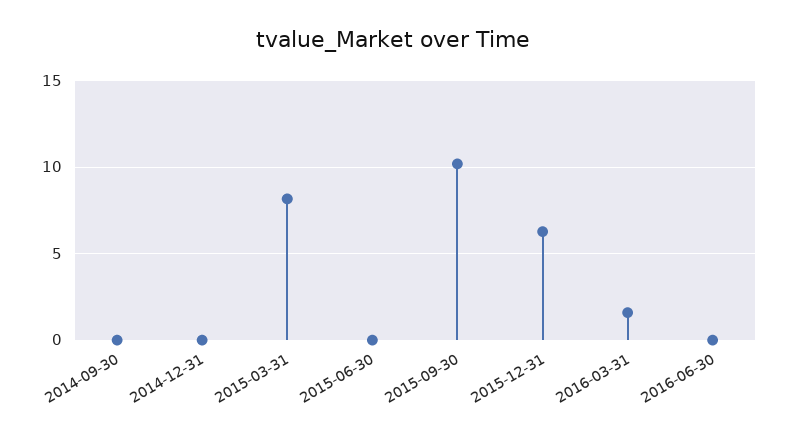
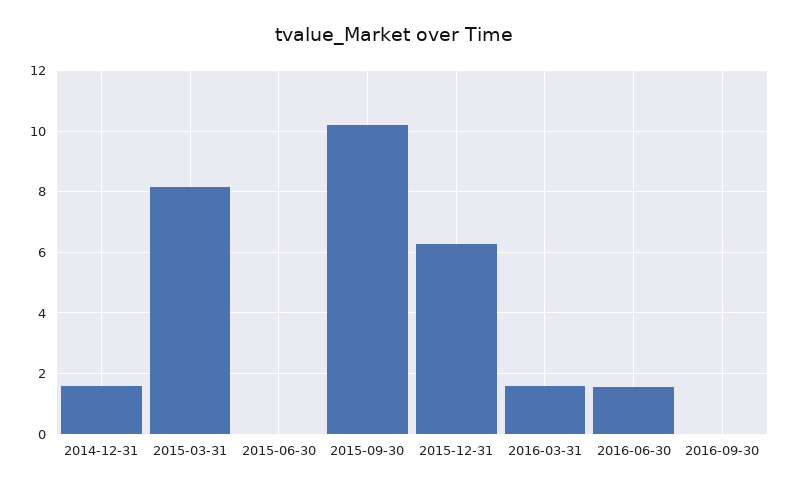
2014-09-30: 0 -> none
2014-12-31: 0 -> 1.6
2016-06-30: 0 -> 1.6
2016-09-30: none -> 0

